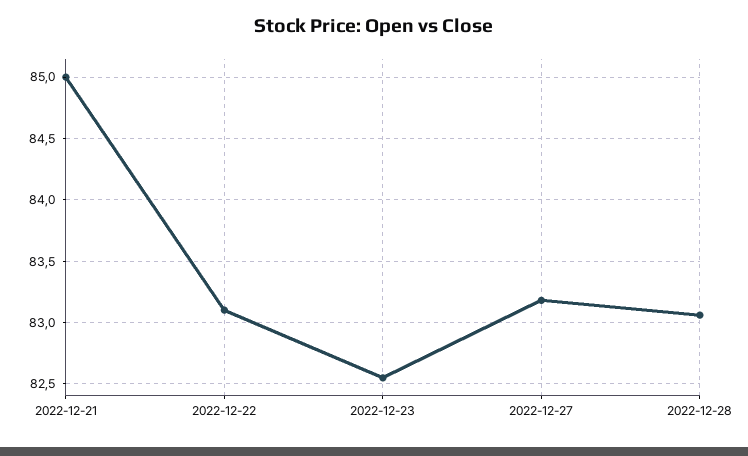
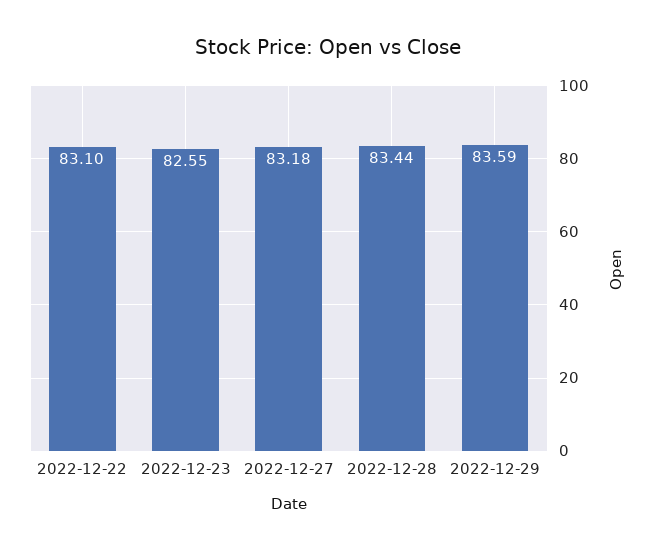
2022-12-21: 85 -> none
2022-12-28: 83.05 -> 83.44
2022-12-29: none -> 83.59

